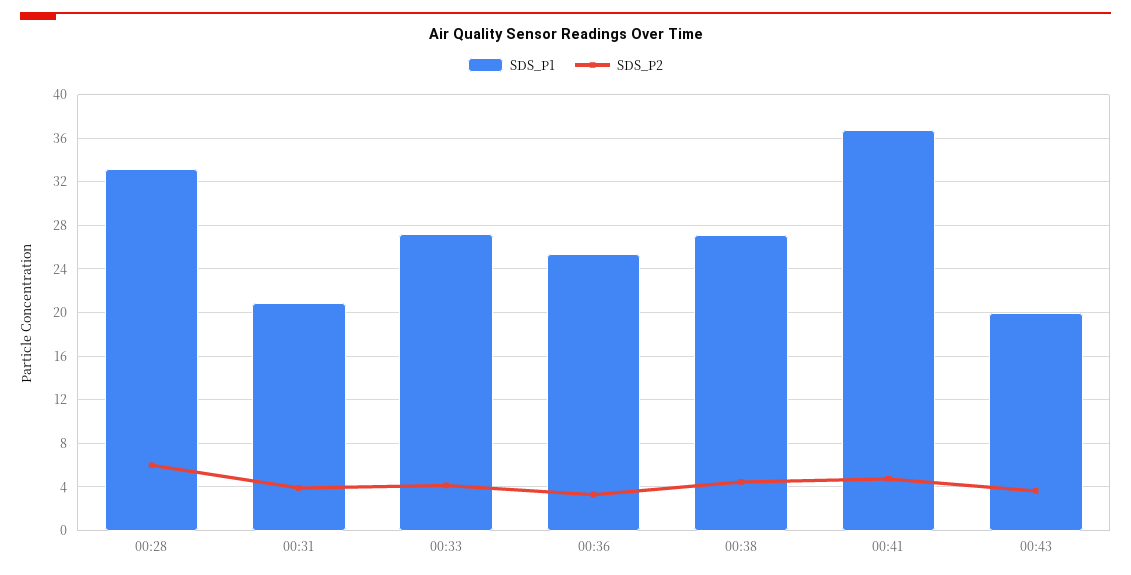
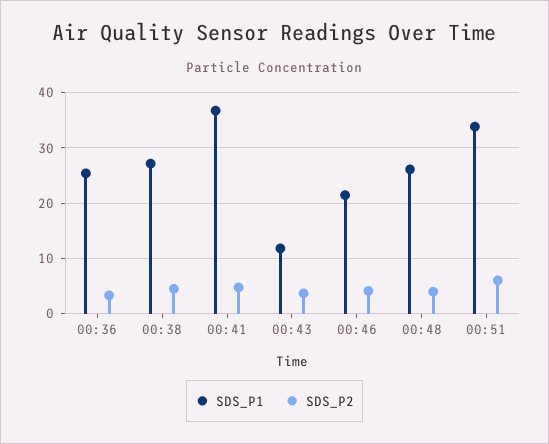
SDS_P1, 00:28: 33 -> none
SDS_P2, 00:28: 6 -> none
SDS_P1, 00:31: 21 -> none
SDS_P2, 00:31: 4 -> none
SDS_P1, 00:33: 27 -> none
SDS_P2, 00:33: 4 -> none
SDS_P1, 00:43: 20 -> 12
SDS_P1, 00:46: none -> 22
SDS_P2, 00:46: none -> 4
SDS_P1, 00:48: none -> 26
SDS_P2, 00:48: none -> 4
SDS_P1, 00:51: none -> 34
SDS_P2, 00:51: none -> 6

